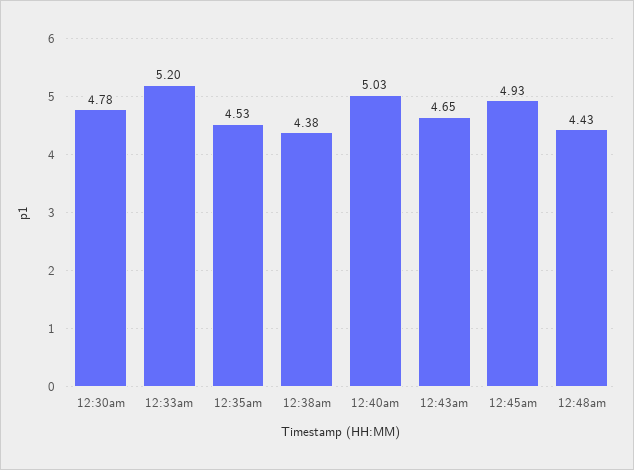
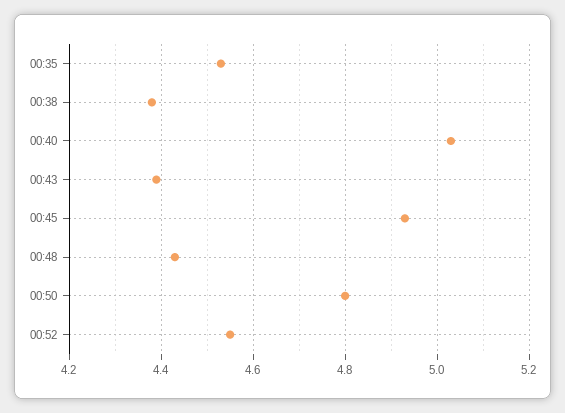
12:30am: 4.78 -> none
12:33am: 5.2 -> none
12:43am: 4.65 -> 4.4
00:50: none -> 4.8
00:52: none -> 4.55

